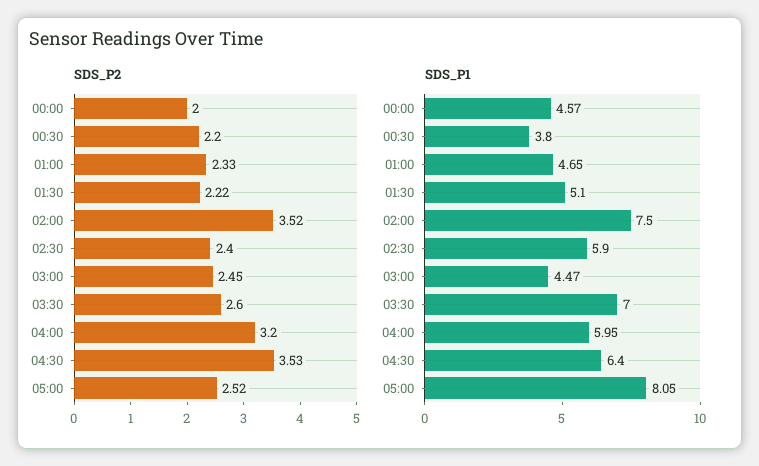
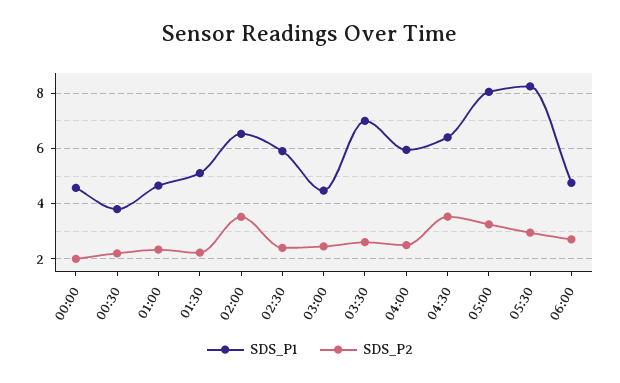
SDS_P2, 04:00: 3.2 -> 2.5
SDS_P2, 05:00: 2.52 -> 3.25
SDS_P1, 02:00: 7.5 -> 6.5
SDS_P1, 05:30: none -> 8.25
SDS_P2, 05:30: none -> 3
SDS_P1, 06:00: none -> 4.75
SDS_P2, 06:00: none -> 2.75

